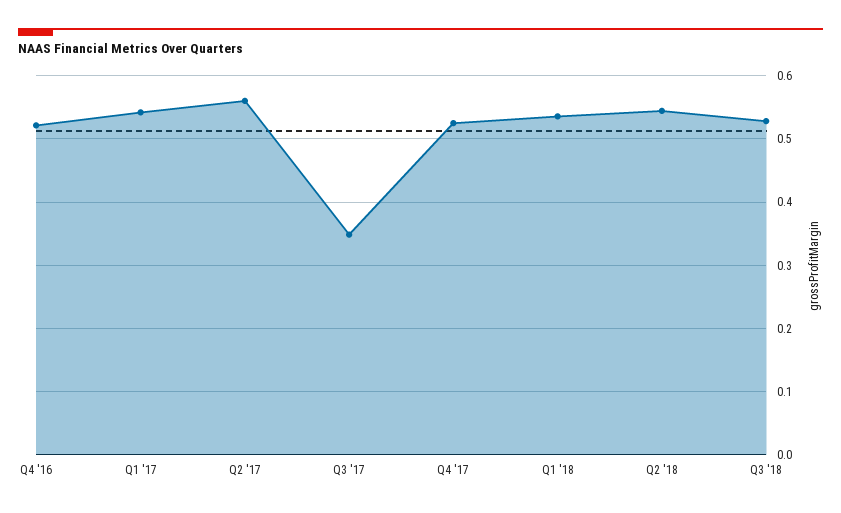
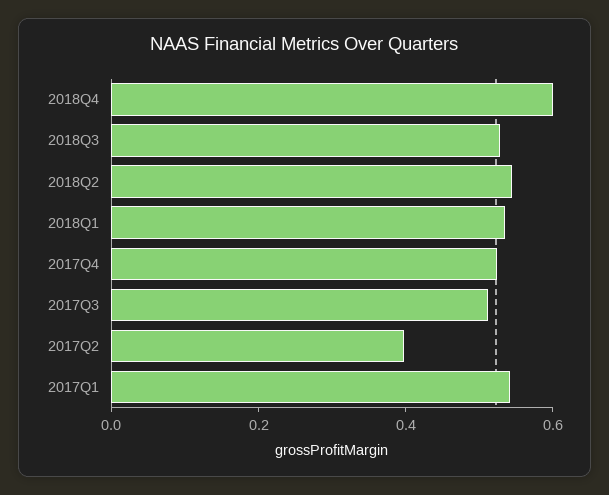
Q4 '16: 0.52 -> none
Q2 '17: 0.56 -> 0.4
Q3 '17: 0.35 -> 0.5
2018Q4: none -> 0.6

